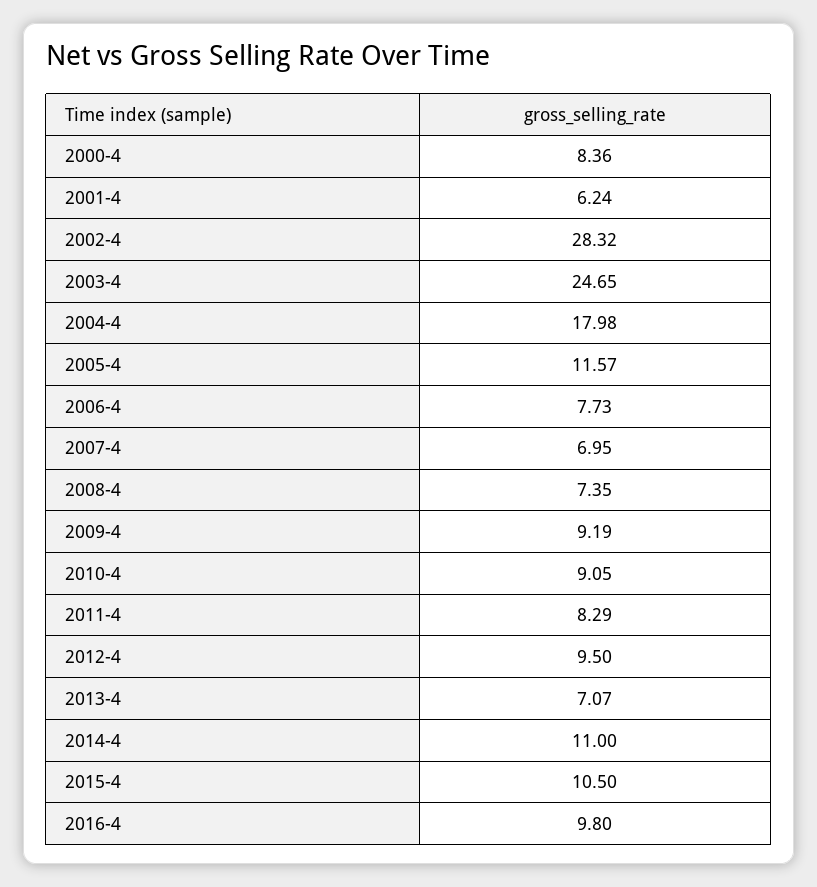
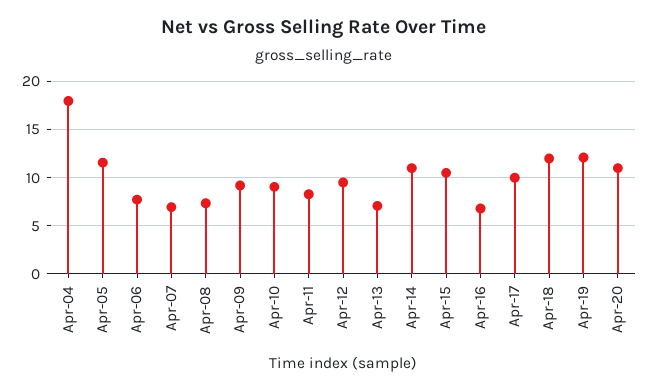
2000-4: 8.36 -> none
2001-4: 6.24 -> none
2002-4: 28.32 -> none
2003-4: 24.65 -> none
2016-4: 9.8 -> 7
Apr-17: none -> 10
Apr-18: none -> 12
Apr-19: none -> 12
Apr-20: none -> 11

